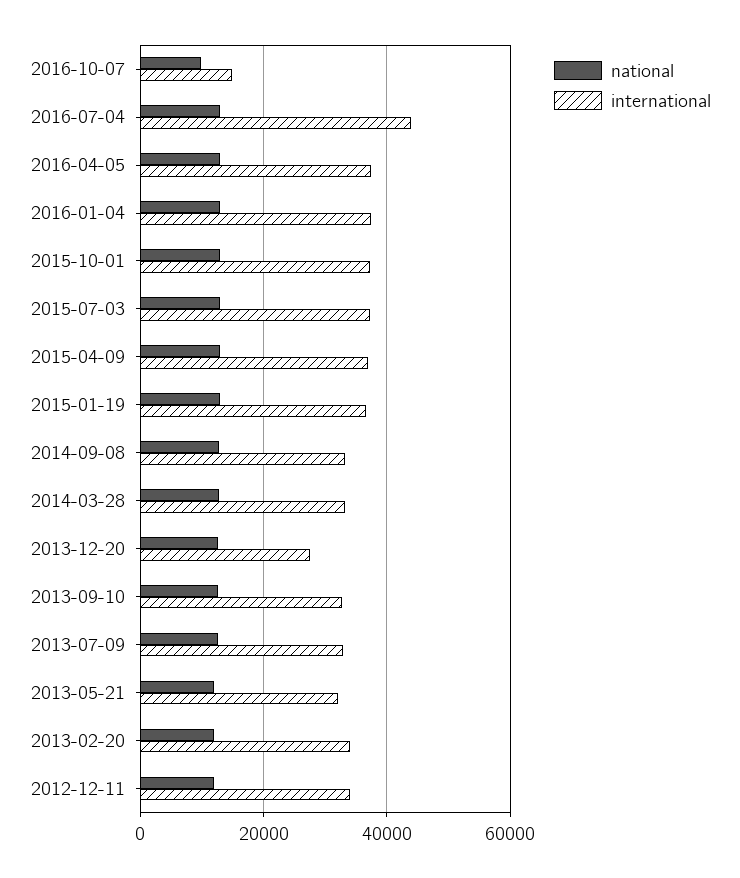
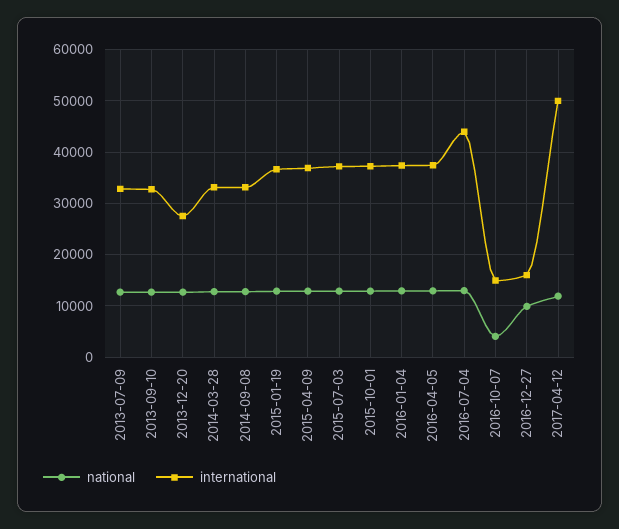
national, 2016-10-07: 10000 -> 4000
national, 2013-05-21: 12000 -> none
international, 2013-05-21: 32000 -> none
national, 2013-02-20: 12000 -> none
international, 2013-02-20: 34000 -> none
national, 2012-12-11: 12000 -> none
international, 2012-12-11: 34000 -> none
national, 2016-12-27: none -> 10000
international, 2016-12-27: none -> 16000
national, 2017-04-12: none -> 12000
international, 2017-04-12: none -> 50000

